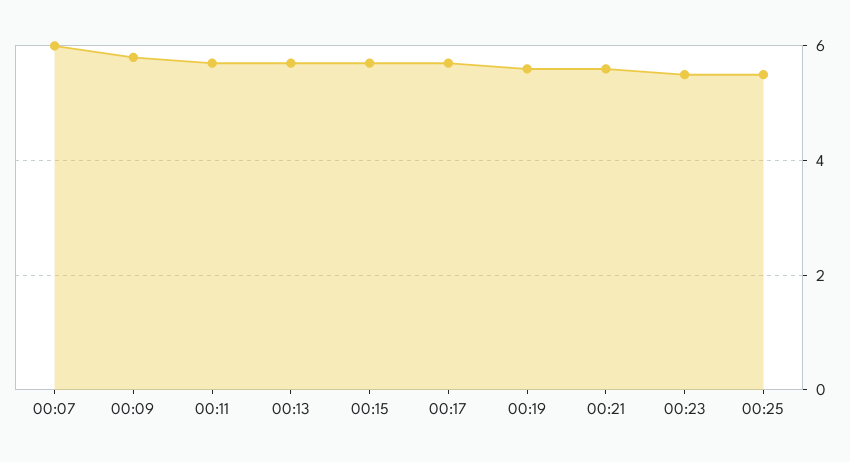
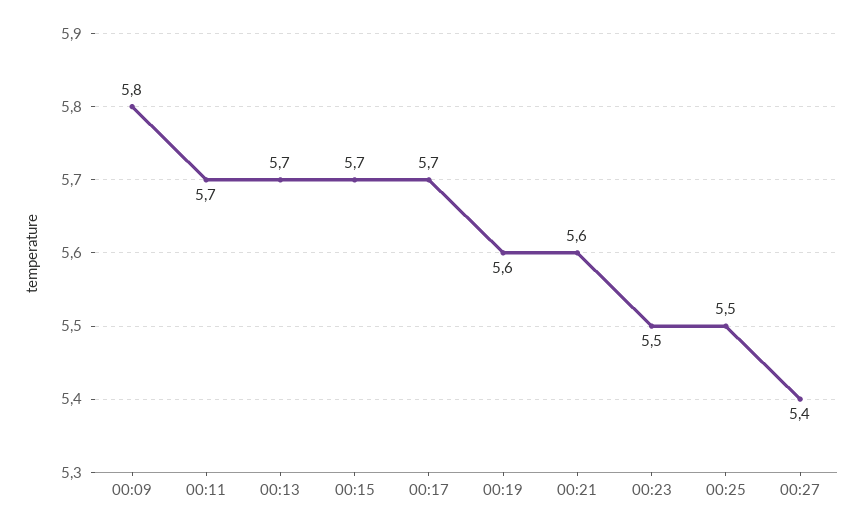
00:07: 6 -> none
00:27: none -> 5.4

